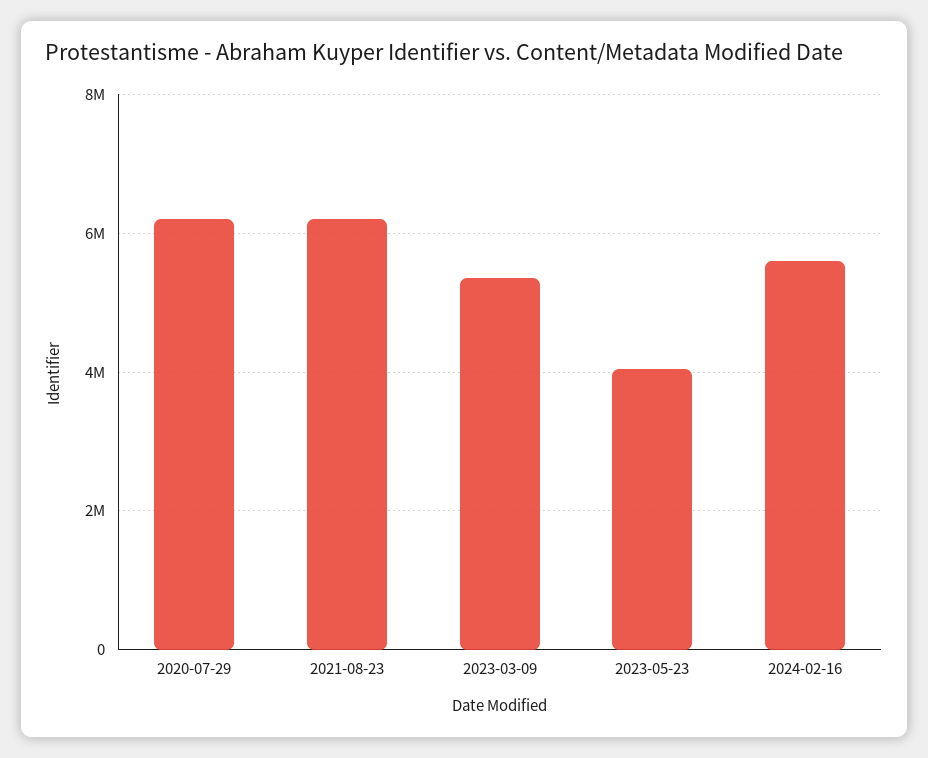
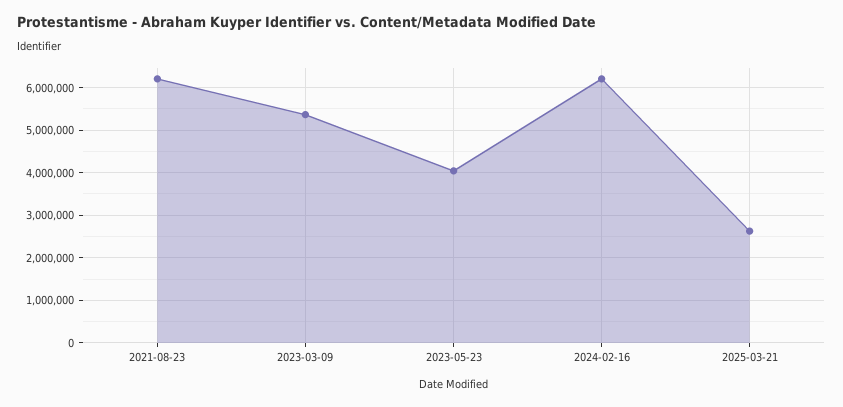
2020-07-29: 6200000 -> none
2024-02-16: 5600000 -> 6200000
2025-03-21: none -> 2600000

